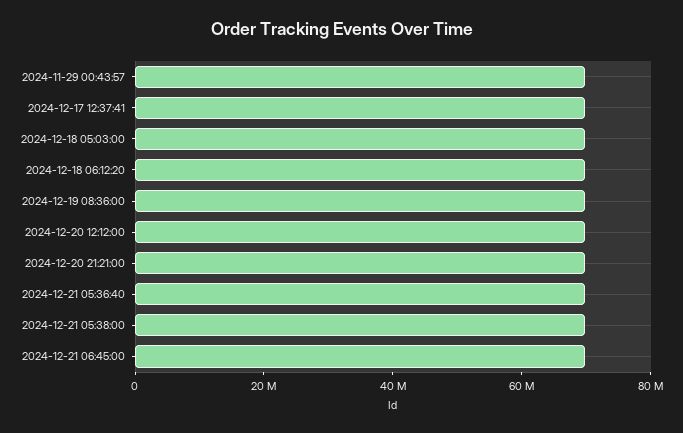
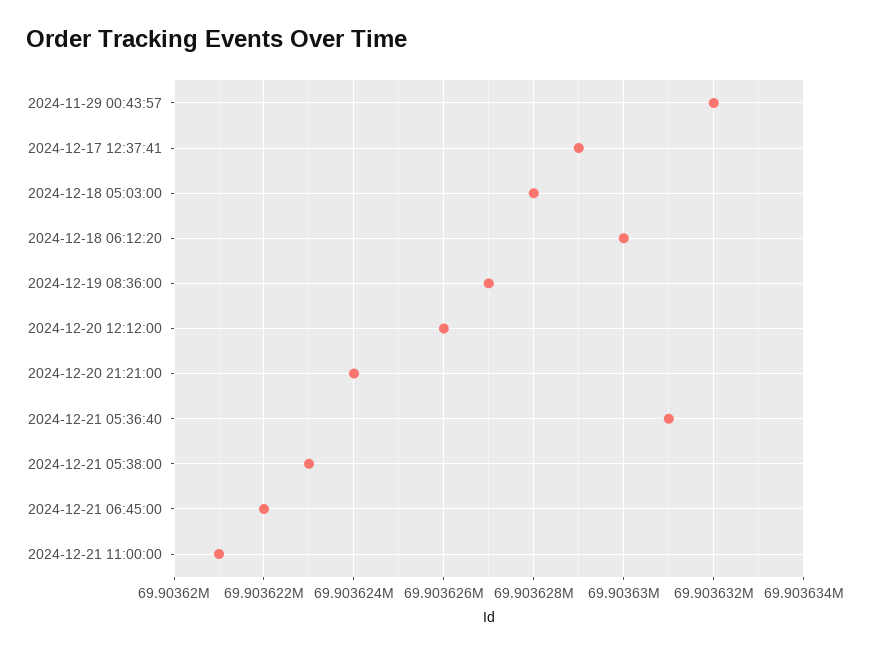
2024-12-21 11:00:00: none -> 69903621

